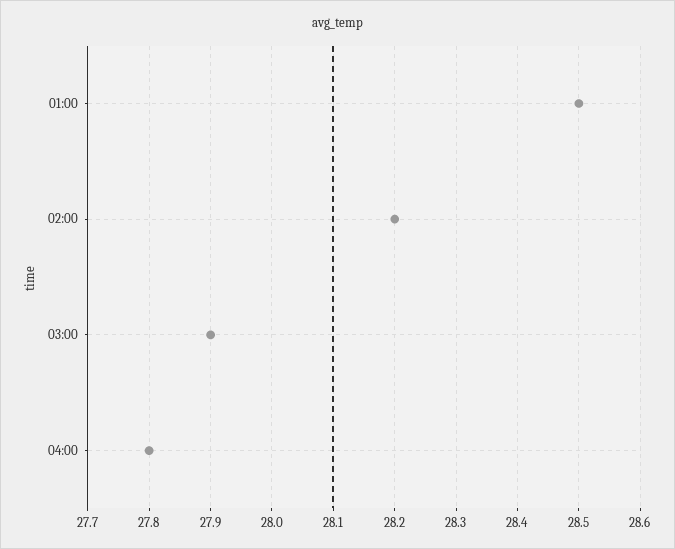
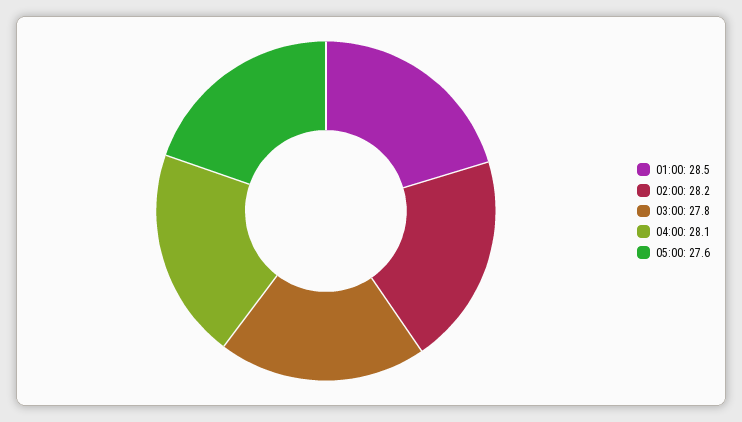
03:00: 27.9 -> 27.8
04:00: 27.8 -> 28.1
05:00: none -> 27.6

